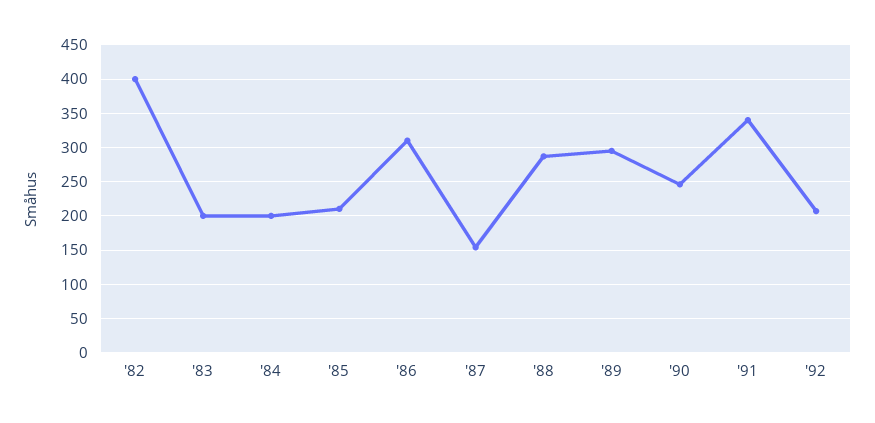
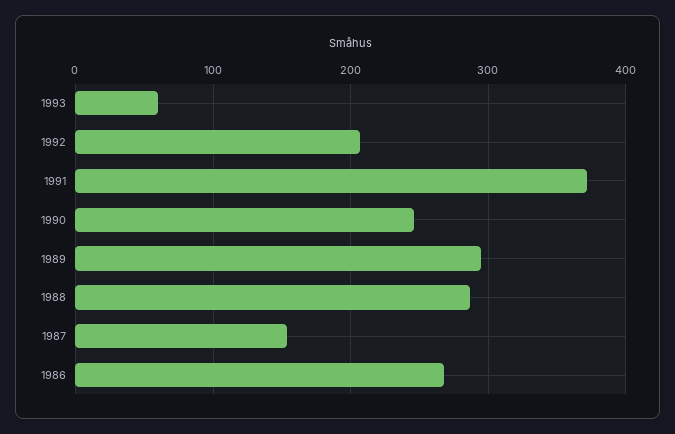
'82: 400 -> none
'83: 200 -> none
'84: 200 -> none
'85: 210 -> none
'86: 310 -> 270
'91: 340 -> 370
1993: none -> 60

